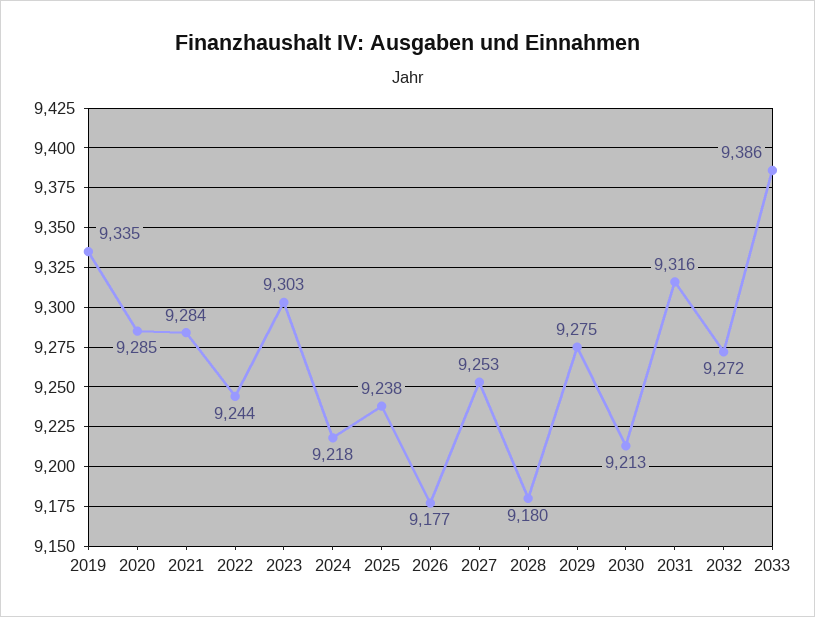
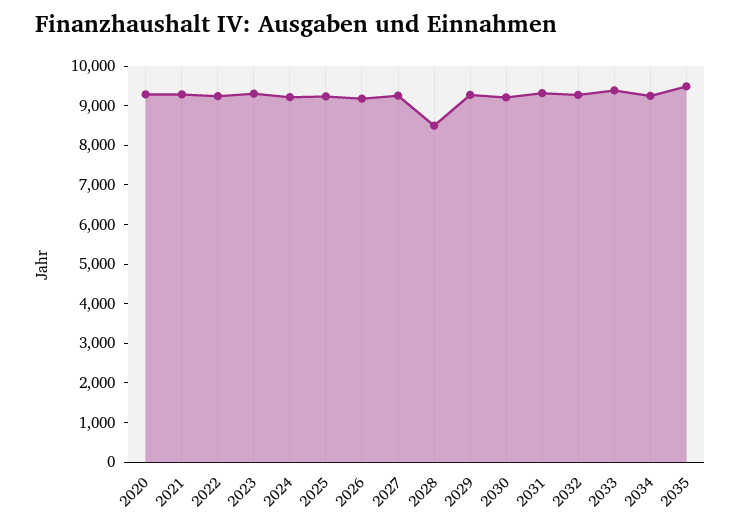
2019: 9335 -> none
2028: 9180 -> 8500
2034: none -> 9250
2035: none -> 9500

